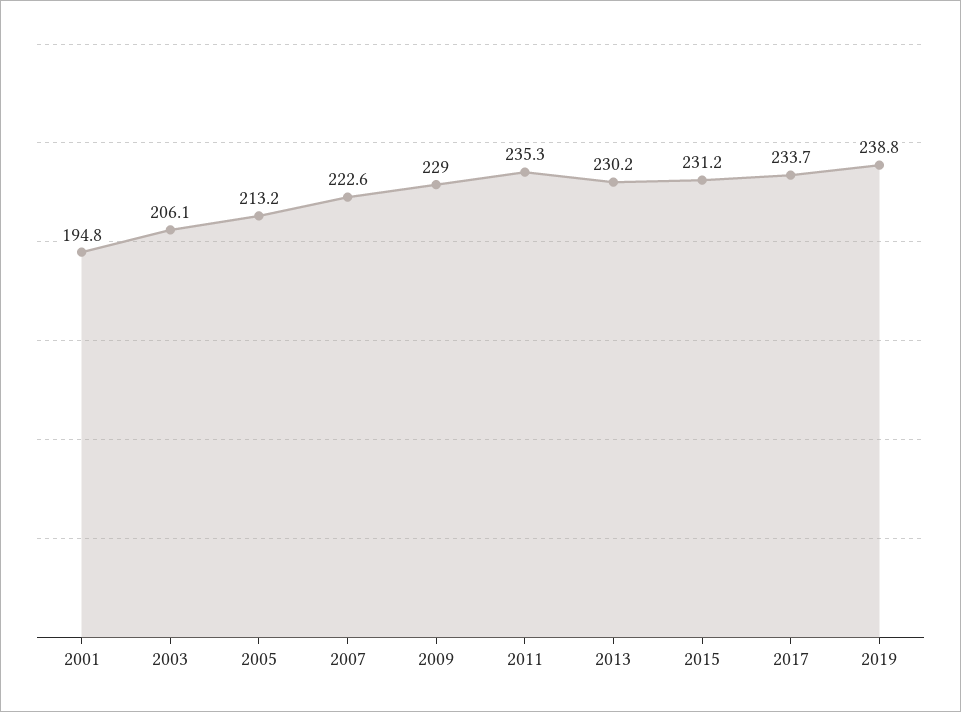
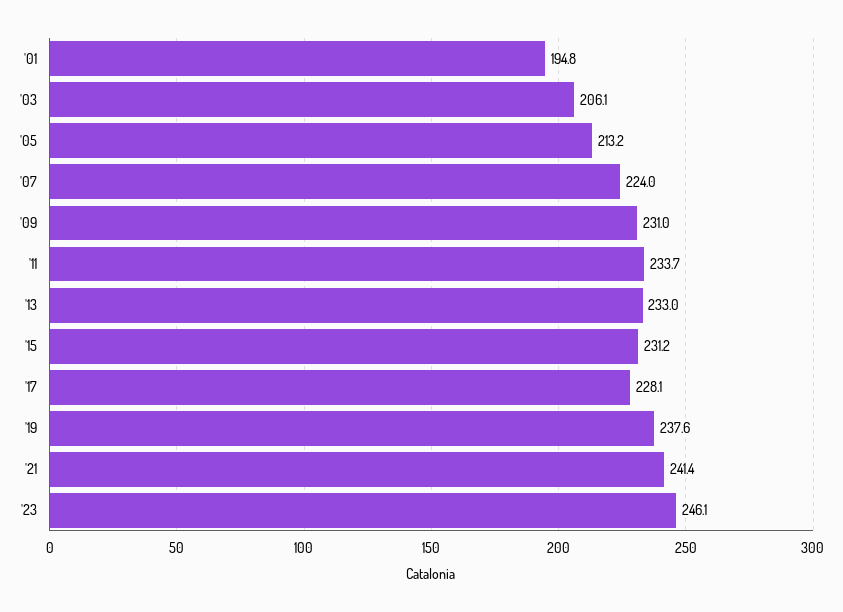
2007: 222.6 -> 224
2009: 229 -> 231
2011: 235.3 -> 233.7
2013: 230.2 -> 233
2017: 233.7 -> 228.1
2019: 238.8 -> 237.6
'21: none -> 241.4
'23: none -> 246.1

